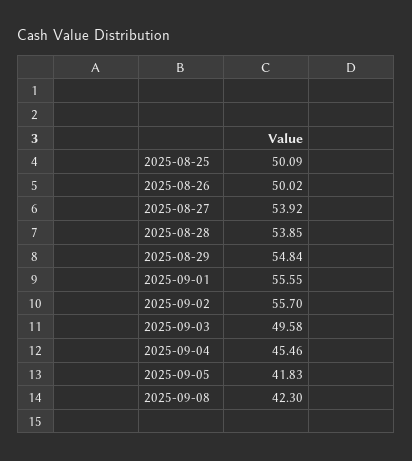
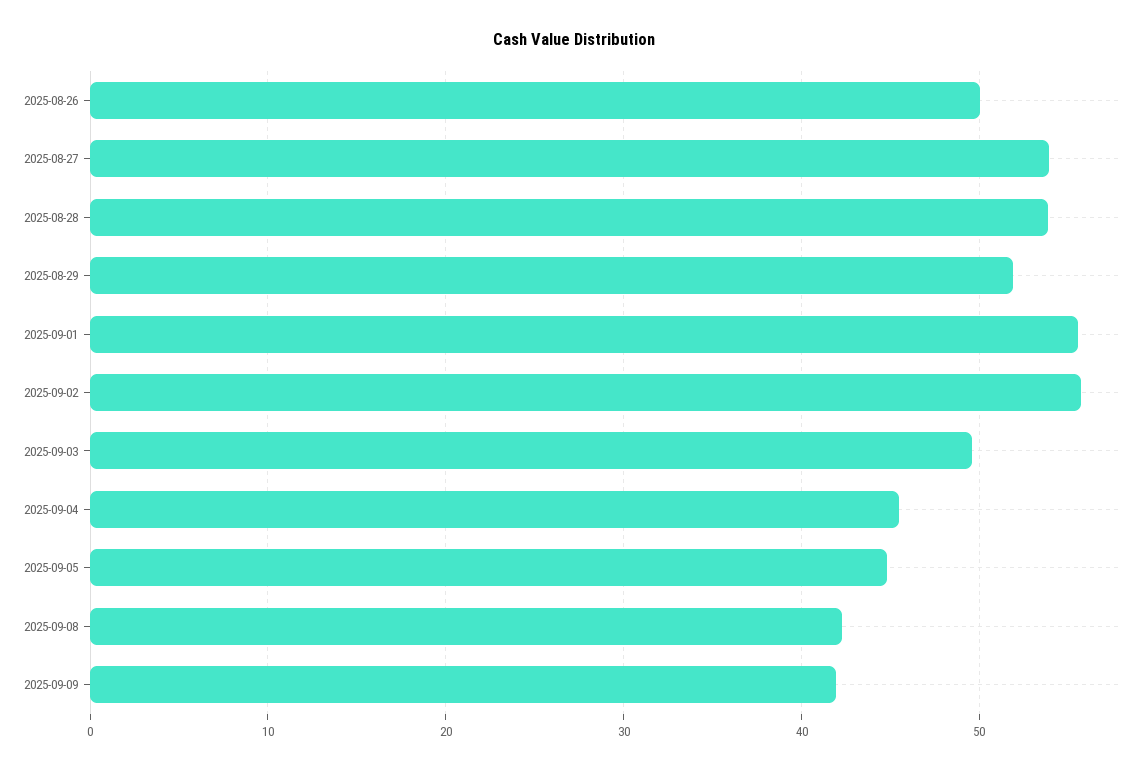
2025-08-25: 50.09 -> none
2025-08-29: 54.84 -> 52
2025-09-05: 41.83 -> 45
2025-09-09: none -> 42

